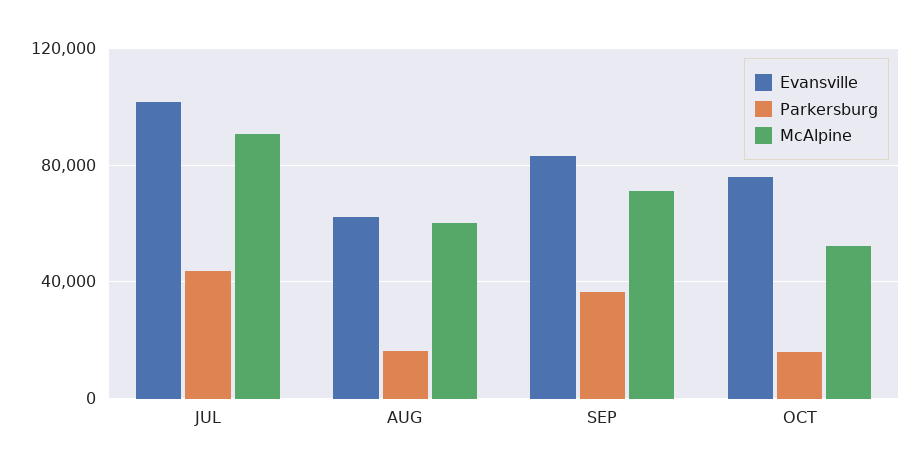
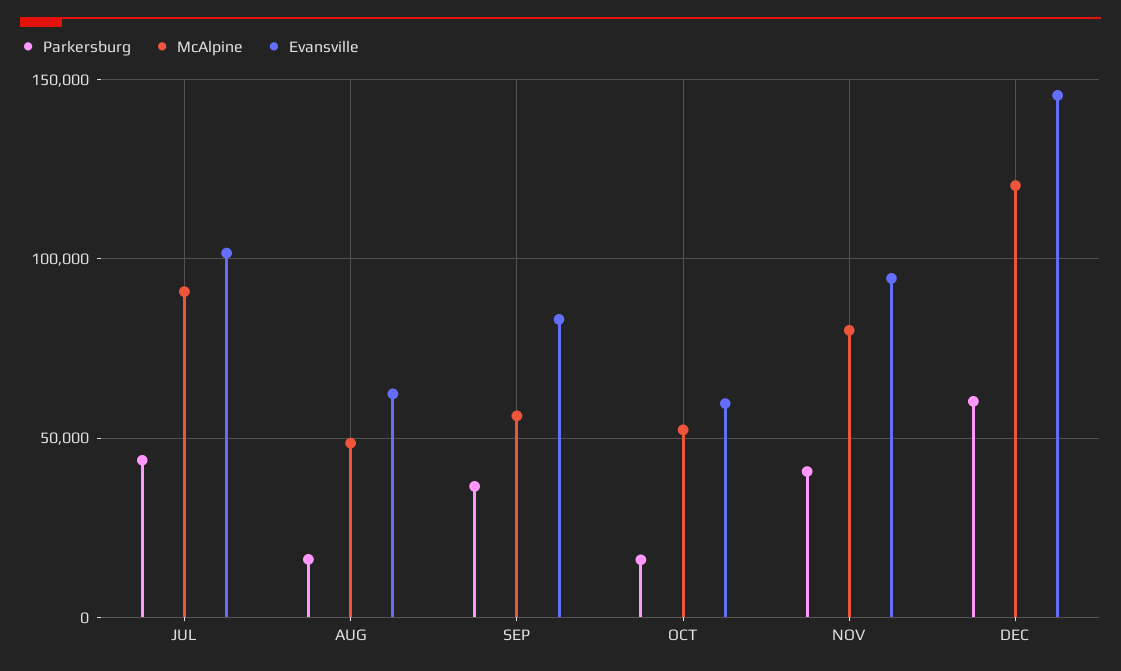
McAlpine, AUG: 60000 -> 50000
McAlpine, SEP: 70000 -> 55000
Evansville, OCT: 75000 -> 60000
Parkersburg, NOV: none -> 40000
McAlpine, NOV: none -> 80000
Evansville, NOV: none -> 95000
Parkersburg, DEC: none -> 60000
McAlpine, DEC: none -> 120000
Evansville, DEC: none -> 145000

